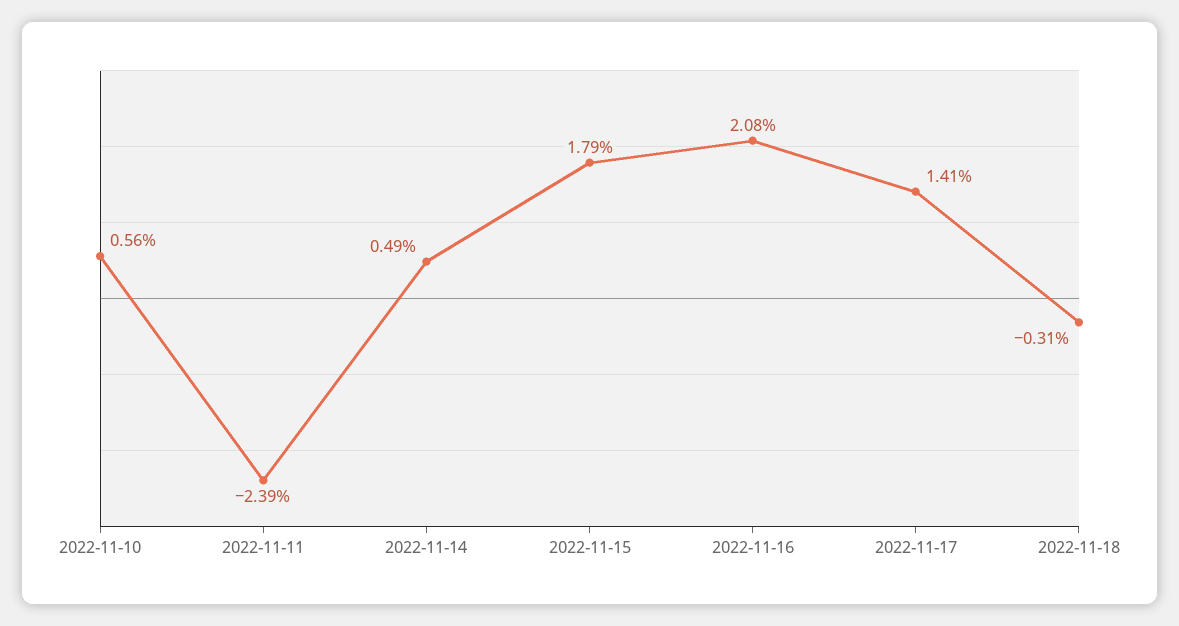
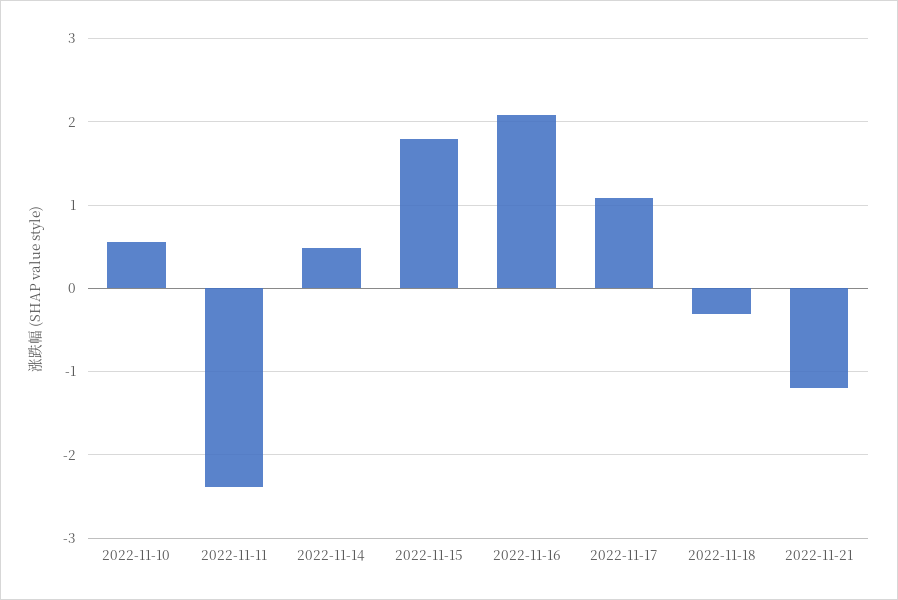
2022-11-17: 1.41 -> 1.1
2022-11-21: none -> -1.2

